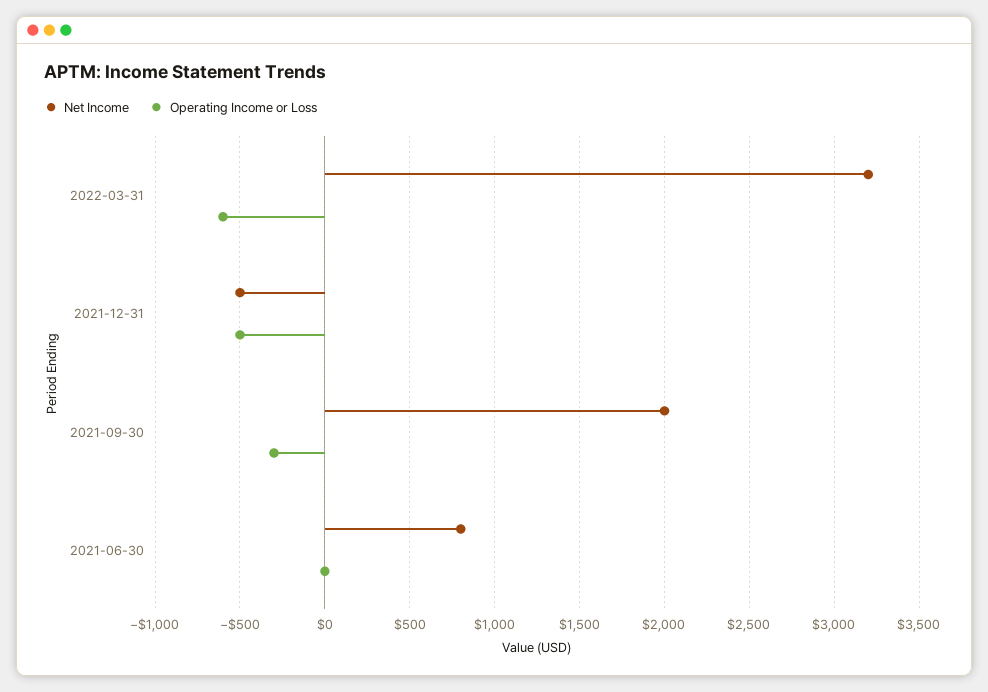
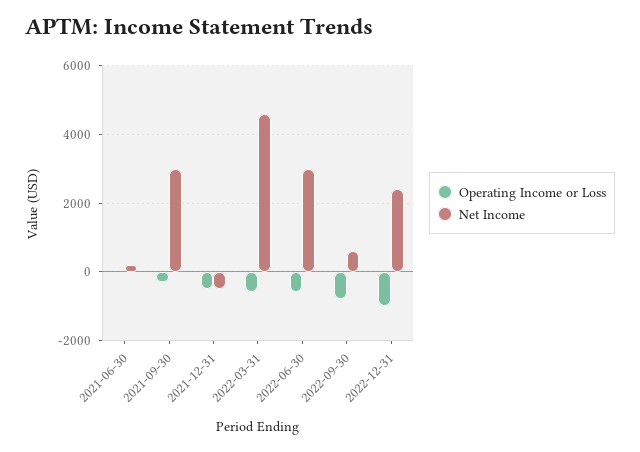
Net Income, 2022-03-31: 3200 -> 4600
Net Income, 2021-09-30: 2000 -> 3000
Net Income, 2021-06-30: 800 -> 200
Operating Income or Loss, 2022-06-30: none -> -600
Net Income, 2022-06-30: none -> 3000
Operating Income or Loss, 2022-09-30: none -> -800
Net Income, 2022-09-30: none -> 600
Operating Income or Loss, 2022-12-31: none -> -1000
Net Income, 2022-12-31: none -> 2400

